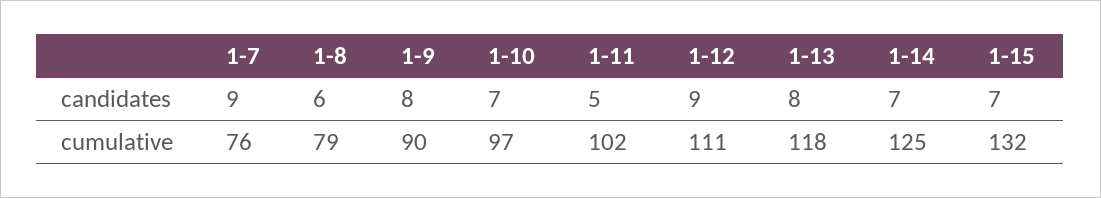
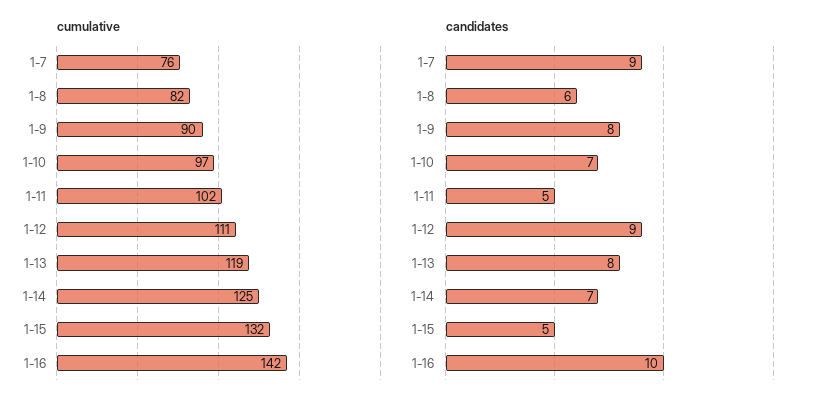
candidates, 1-15: 7 -> 5
cumulative, 1-8: 79 -> 82
cumulative, 1-13: 118 -> 119
cumulative, 1-16: none -> 142
candidates, 1-16: none -> 10

